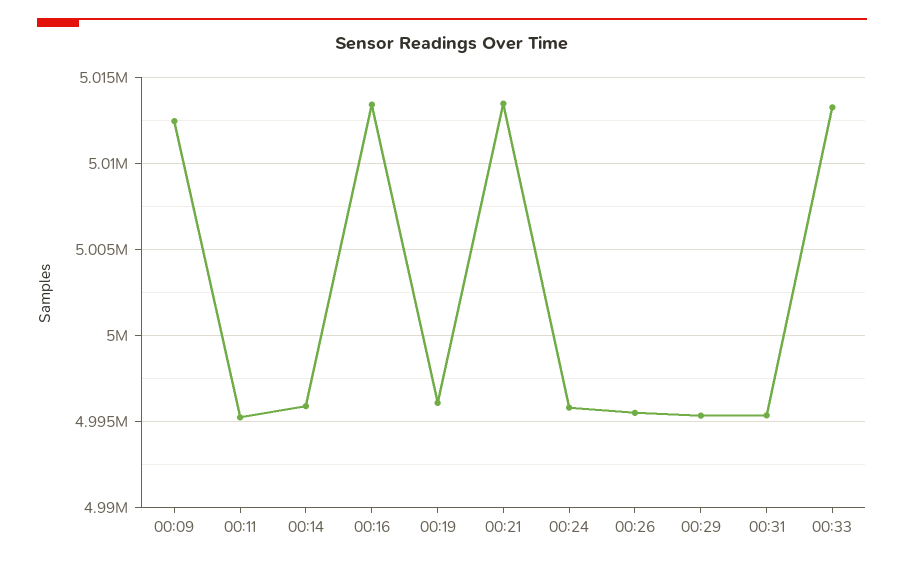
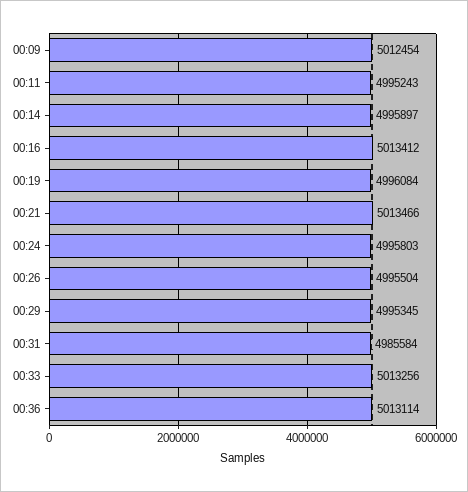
00:31: 4995500 -> 4985584
00:36: none -> 5013114

